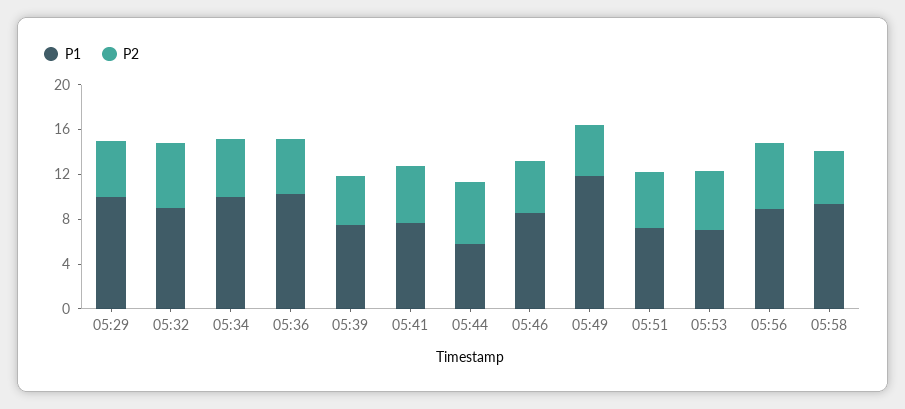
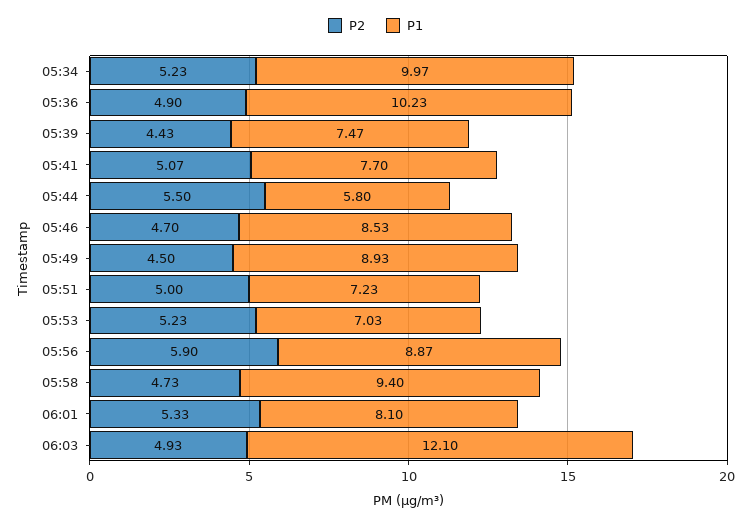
P1, 05:29: 10 -> none
P2, 05:29: 5 -> none
P1, 05:32: 9 -> none
P2, 05:32: 6 -> none
P1, 05:49: 12 -> 8.93
P2, 06:01: none -> 5.33
P1, 06:01: none -> 8.1
P2, 06:03: none -> 4.93
P1, 06:03: none -> 12.1

